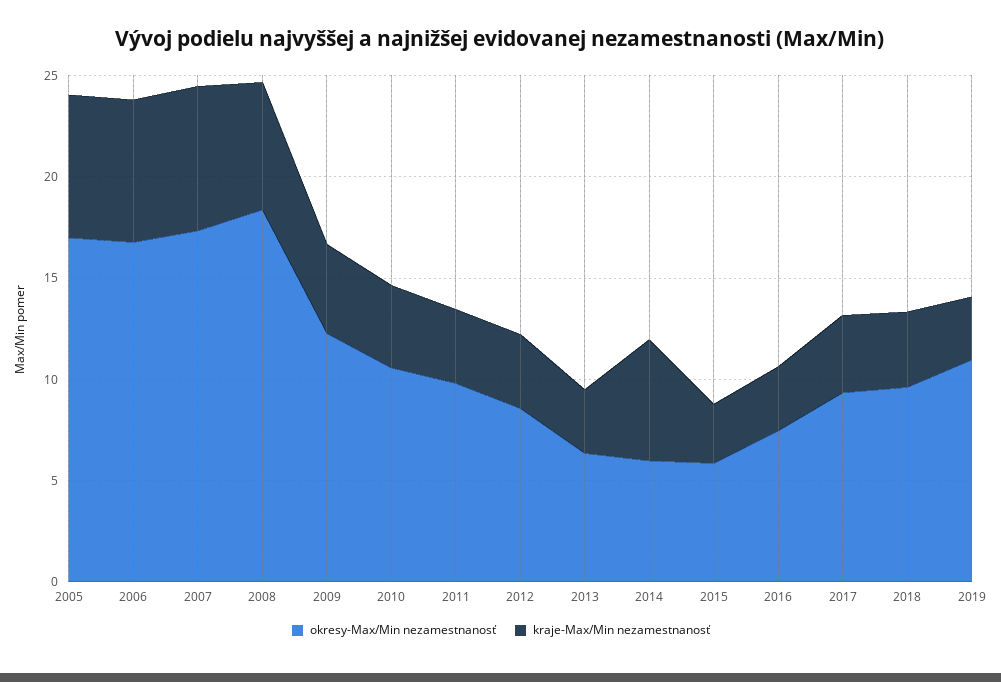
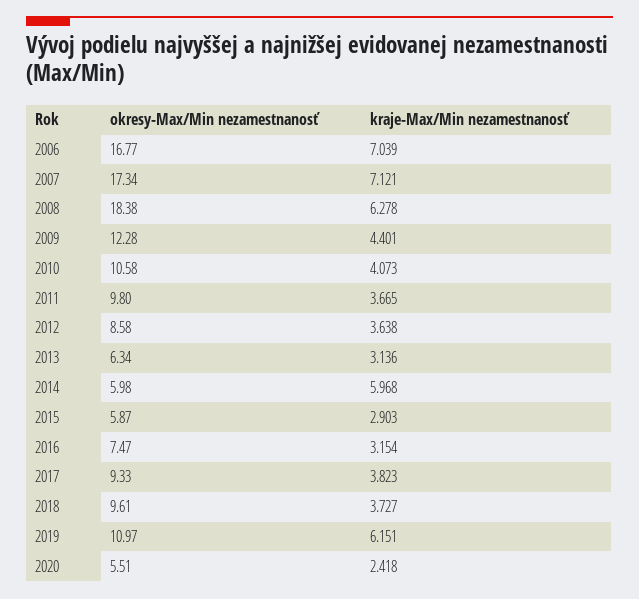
okresy-Max/Min nezamestnanosť, 2005: 17 -> none
kraje-Max/Min nezamestnanosť, 2005: 7 -> none
kraje-Max/Min nezamestnanosť, 2019: 3 -> 6.151
okresy-Max/Min nezamestnanosť, 2020: none -> 5.51
kraje-Max/Min nezamestnanosť, 2020: none -> 2.418

